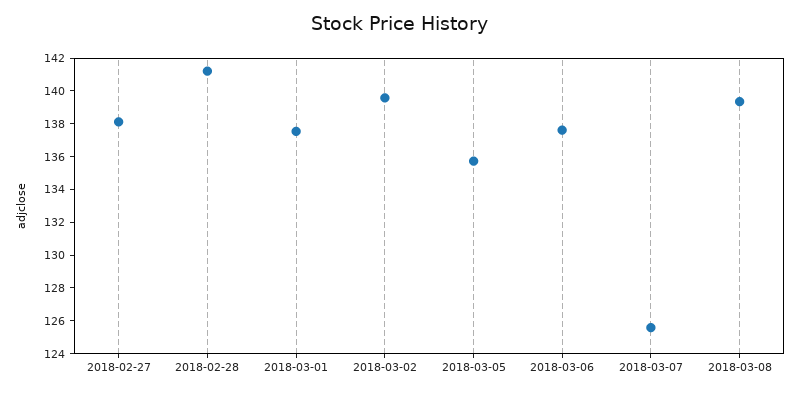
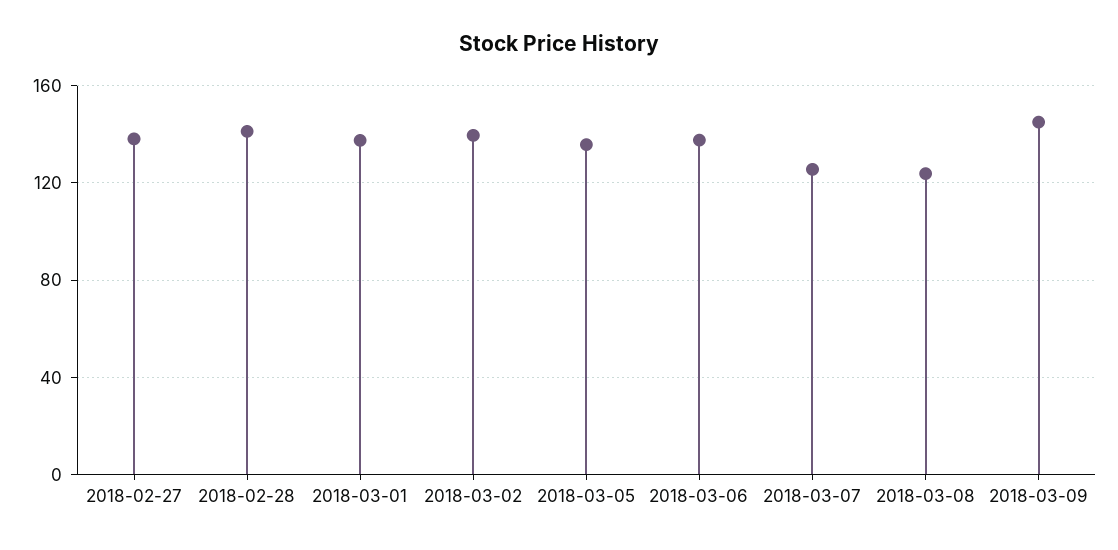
2018-03-08: 139.5 -> 125
2018-03-09: none -> 145

